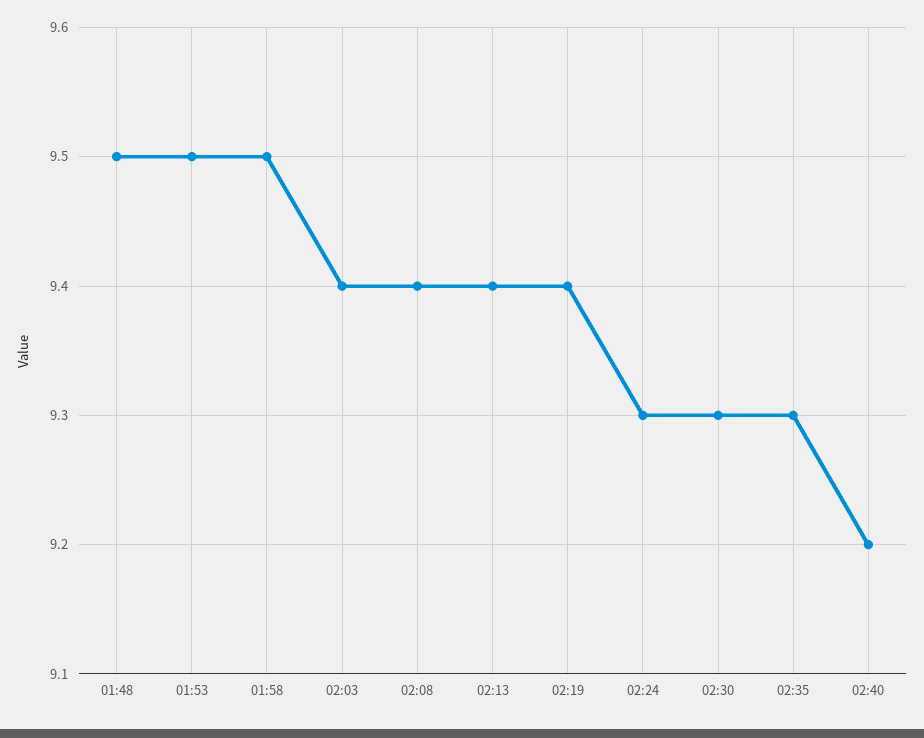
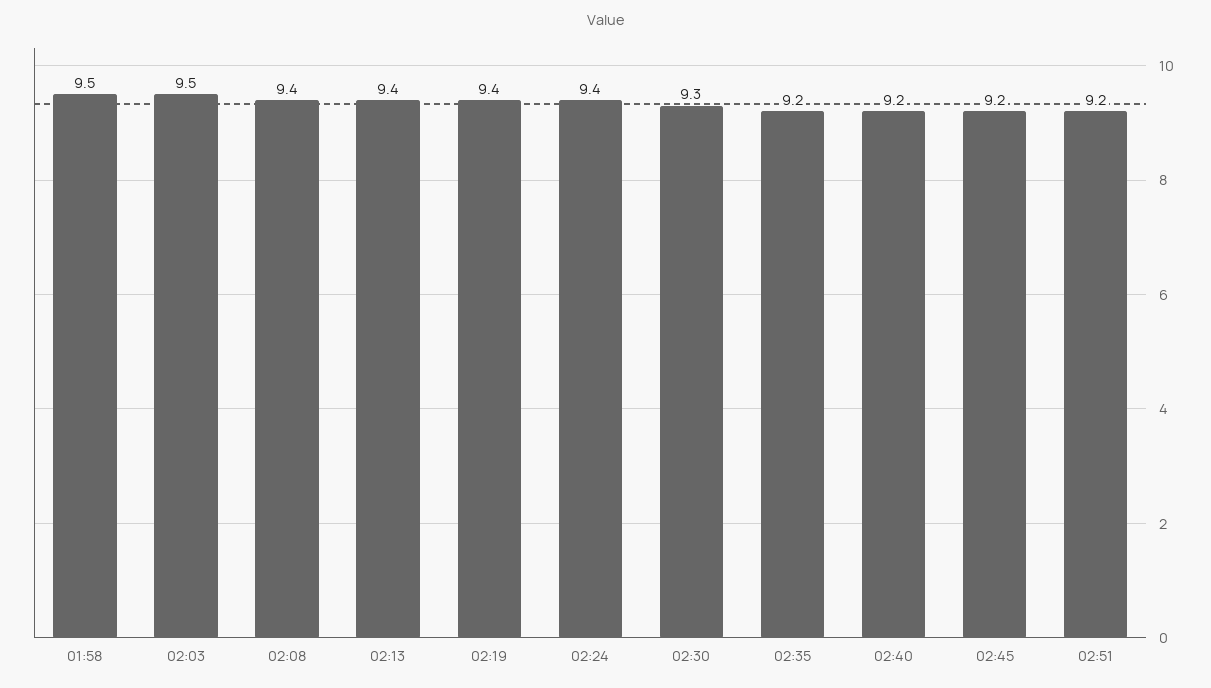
01:48: 9.5 -> none
01:53: 9.5 -> none
02:03: 9.4 -> 9.5
02:24: 9.3 -> 9.4
02:35: 9.3 -> 9.2
02:45: none -> 9.2
02:51: none -> 9.2

